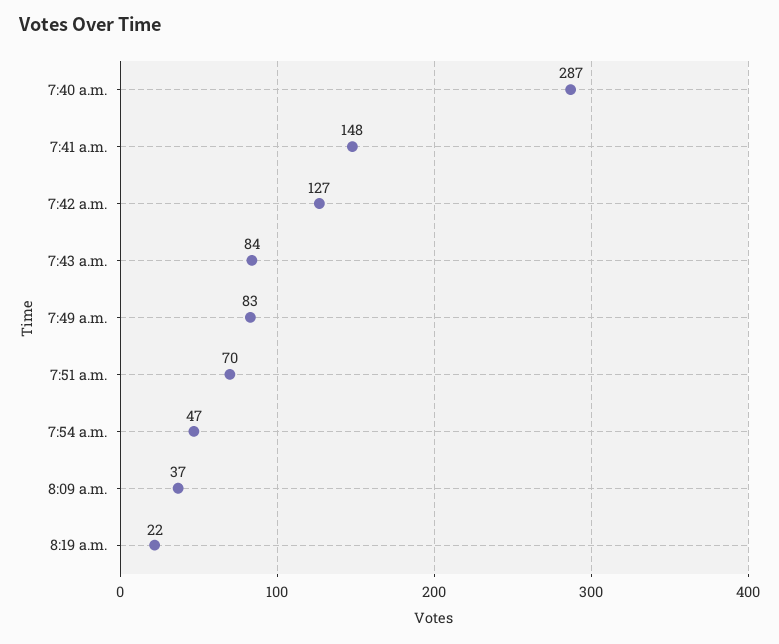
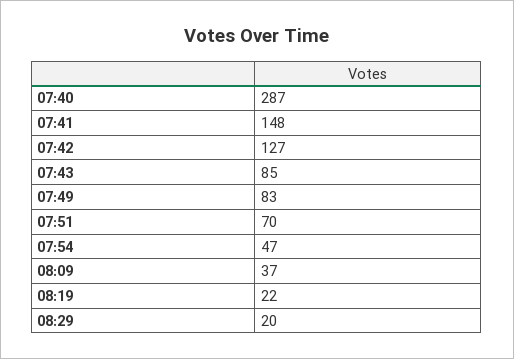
7:43 a.m.: 84 -> 85
08:29: none -> 20

